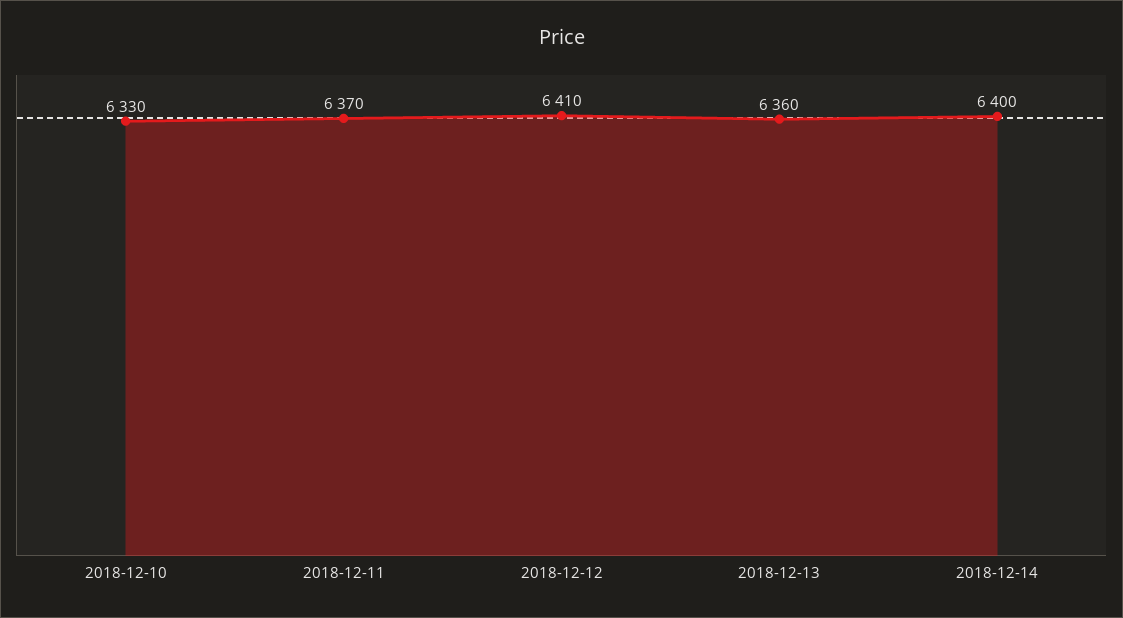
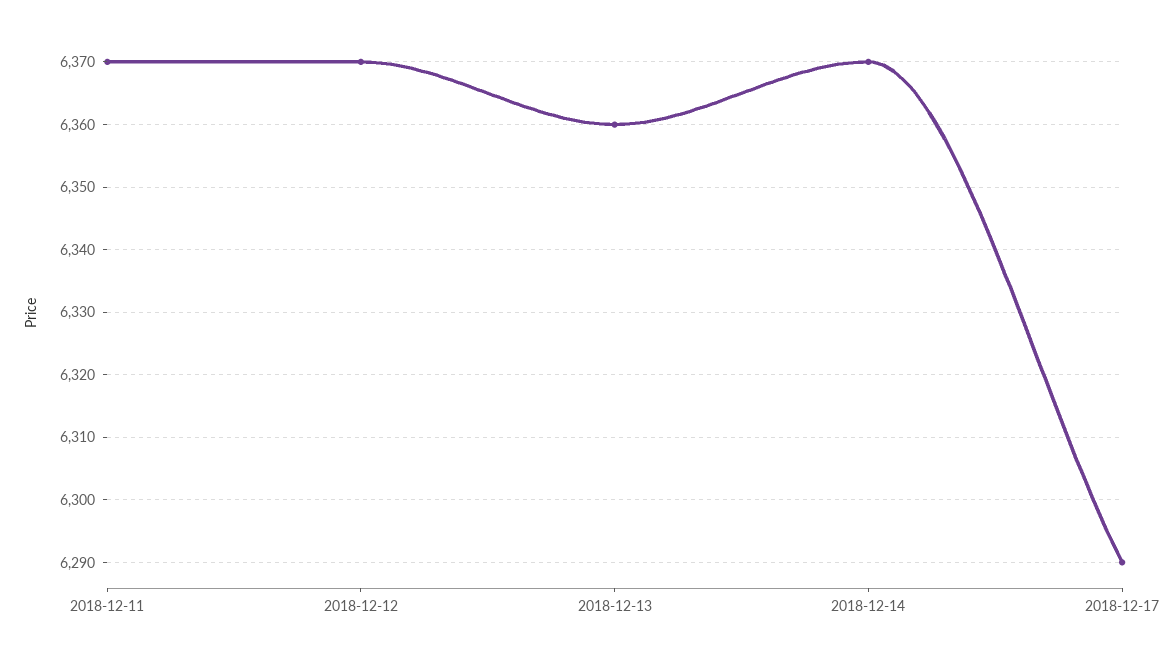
2018-12-10: 6330 -> none
2018-12-12: 6410 -> 6370
2018-12-14: 6400 -> 6370
2018-12-17: none -> 6290

